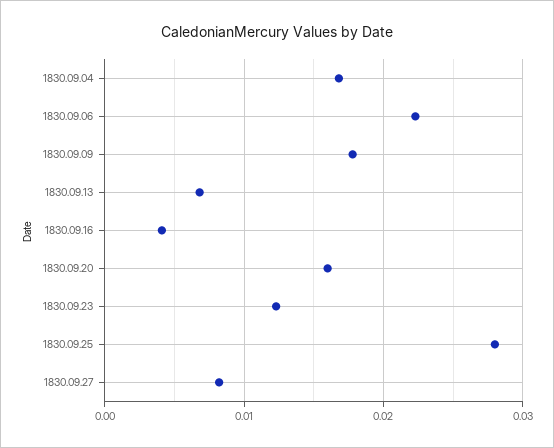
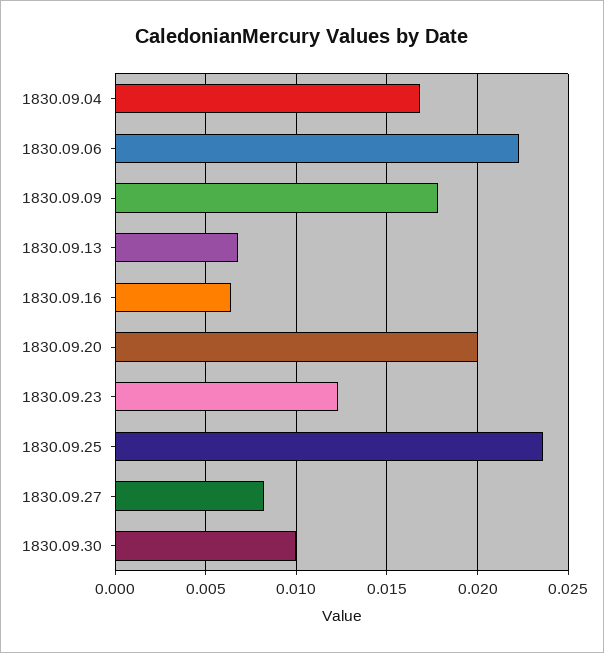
1830.09.16: 0.004 -> 0.0065
1830.09.20: 0.016 -> 0.02
1830.09.25: 0.028 -> 0.0235
1830.09.30: none -> 0.01

